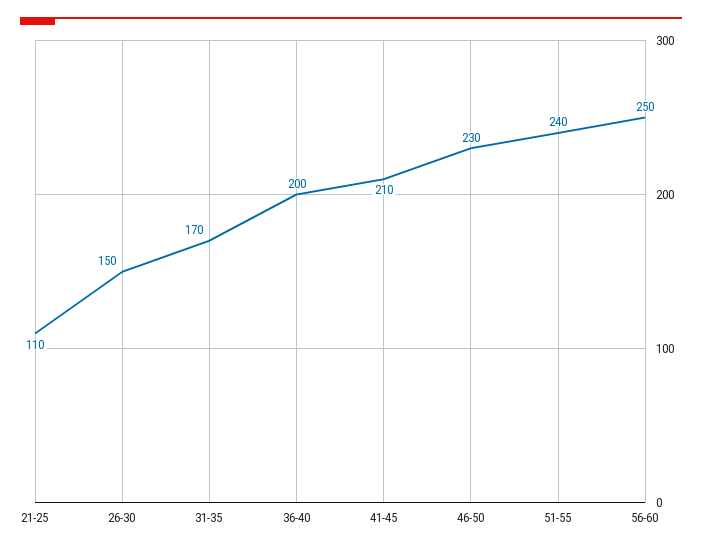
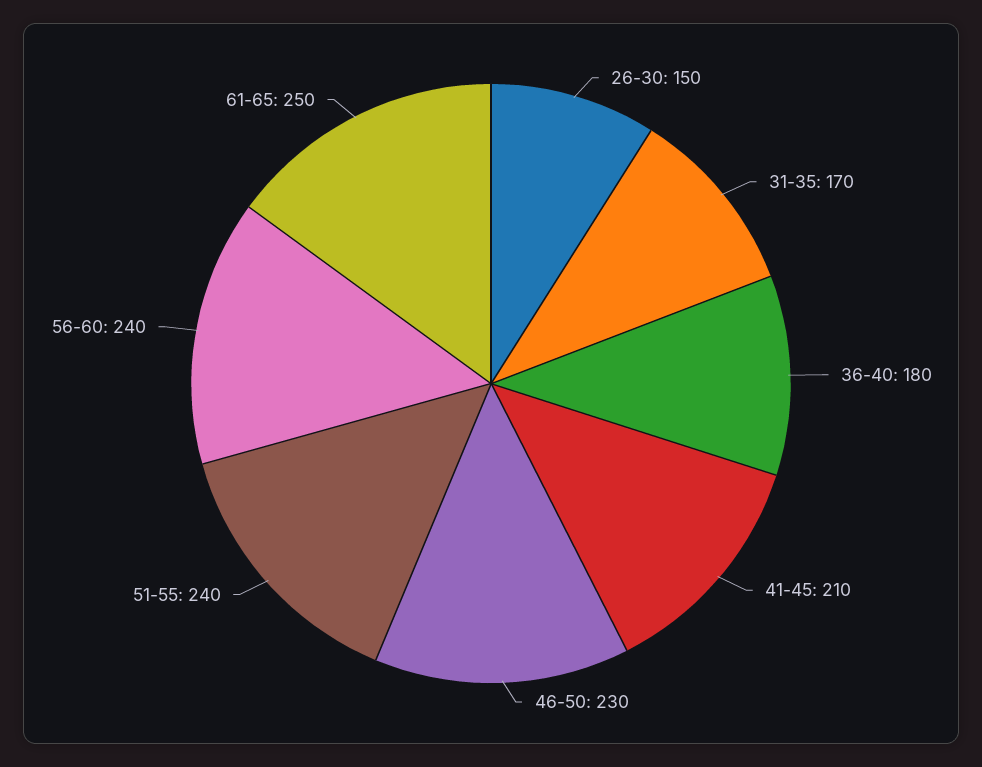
21-25: 110 -> none
36-40: 200 -> 180
56-60: 250 -> 240
61-65: none -> 250

